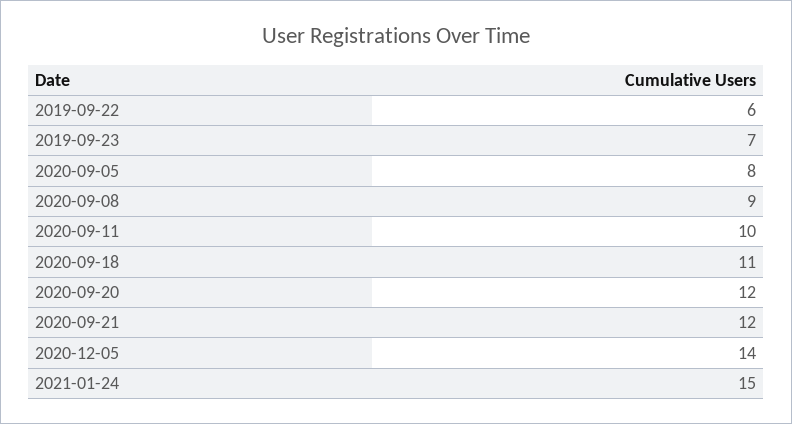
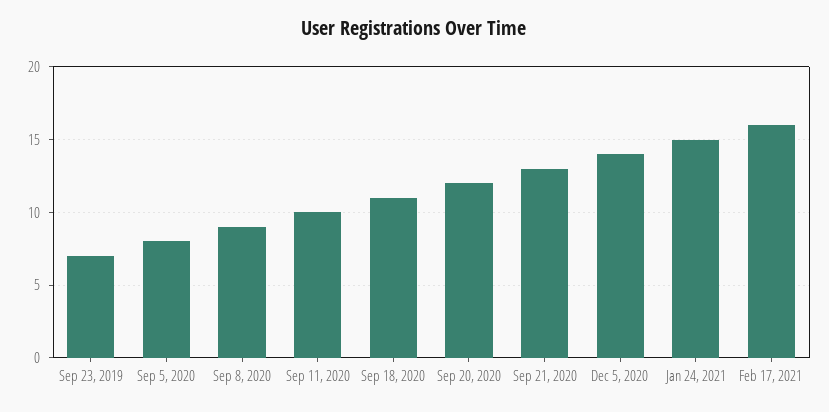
2019-09-22: 6 -> none
2020-09-21: 12 -> 13
Feb 17, 2021: none -> 16

